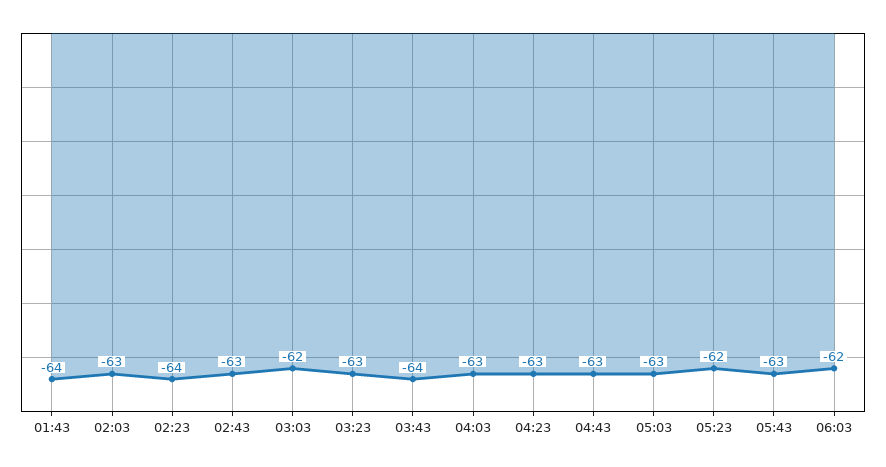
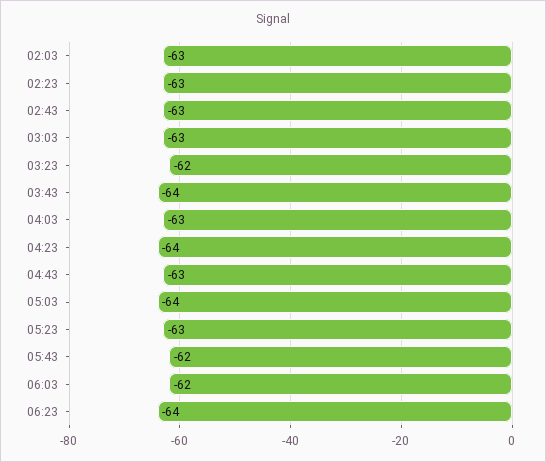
01:43: -64 -> none
02:23: -64 -> -63
03:03: -62 -> -63
03:23: -63 -> -62
04:23: -63 -> -64
05:03: -63 -> -64
05:23: -62 -> -63
05:43: -63 -> -62
06:23: none -> -64

